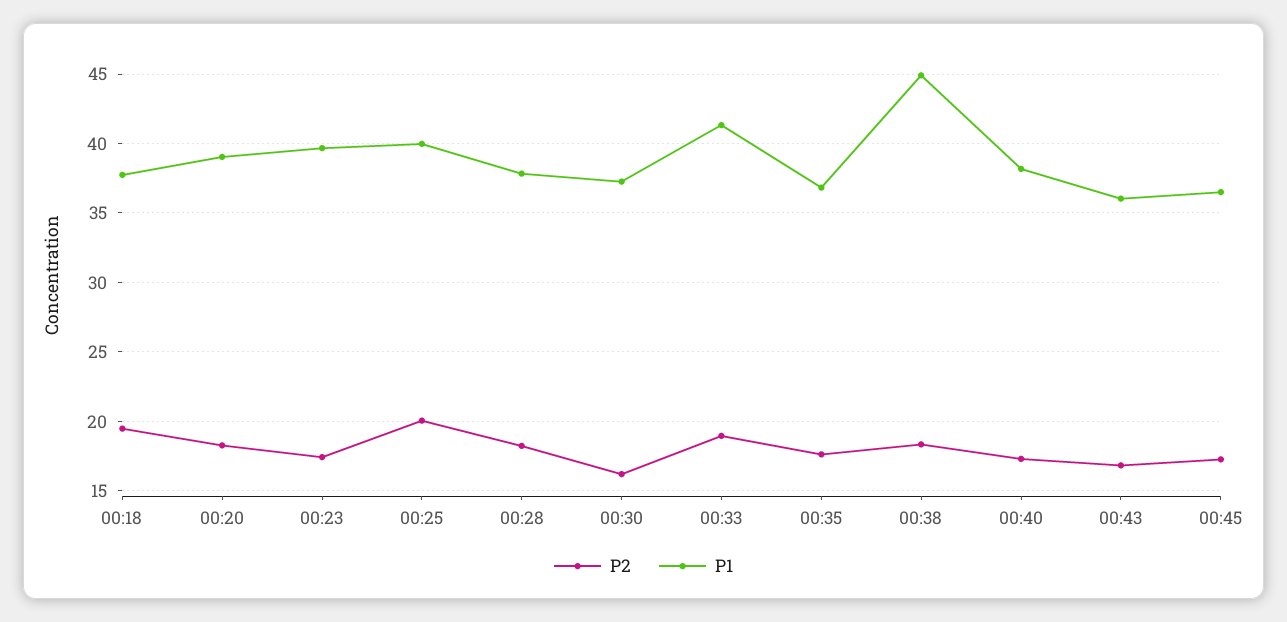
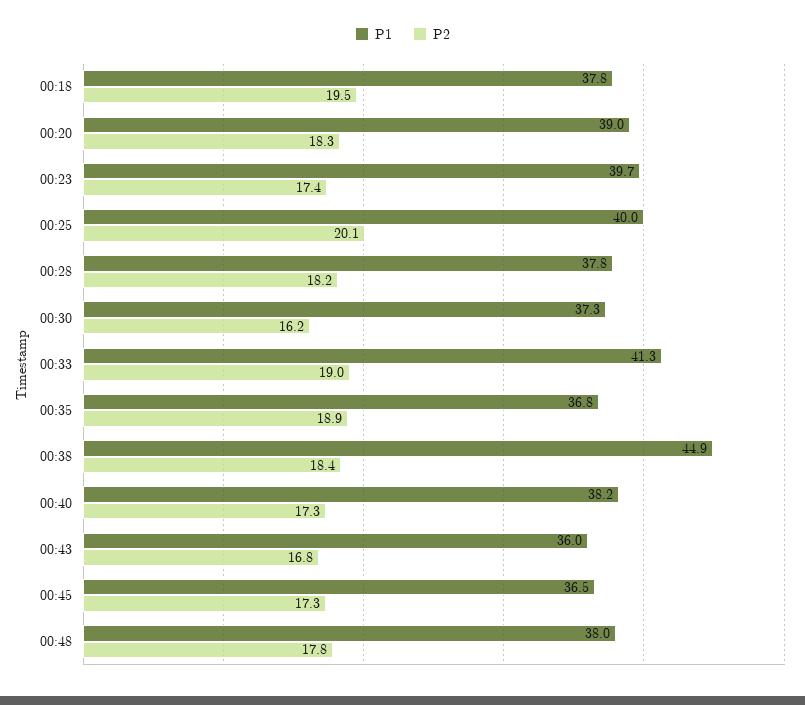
P2, 00:35: 17.5 -> 18.9
P1, 00:48: none -> 38
P2, 00:48: none -> 17.8

